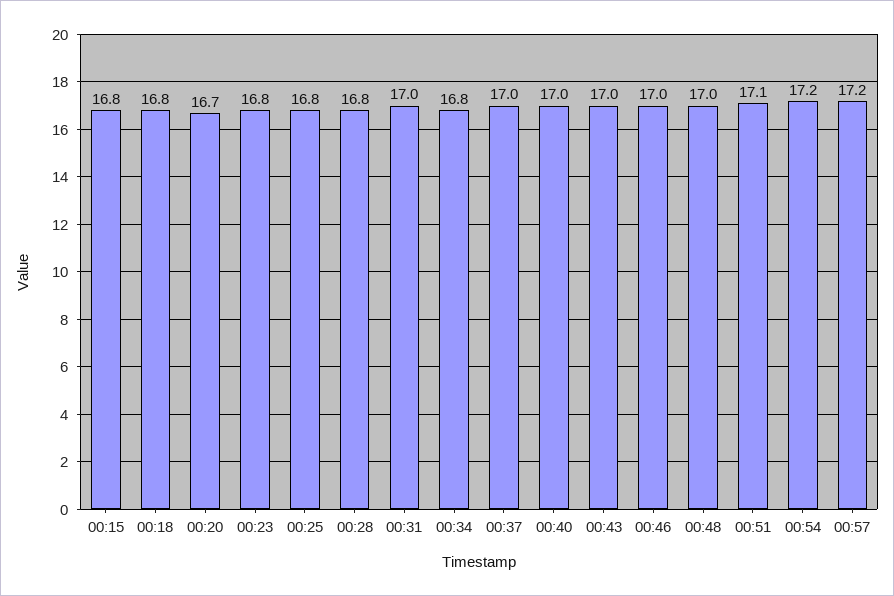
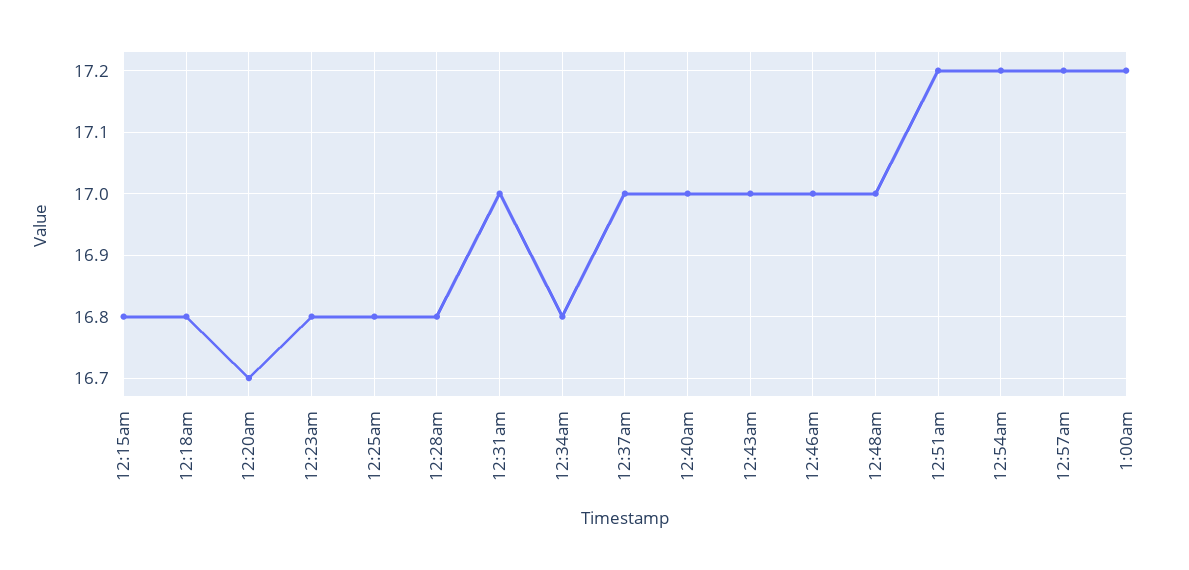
00:51: 17.1 -> 17.2
1:00am: none -> 17.2

